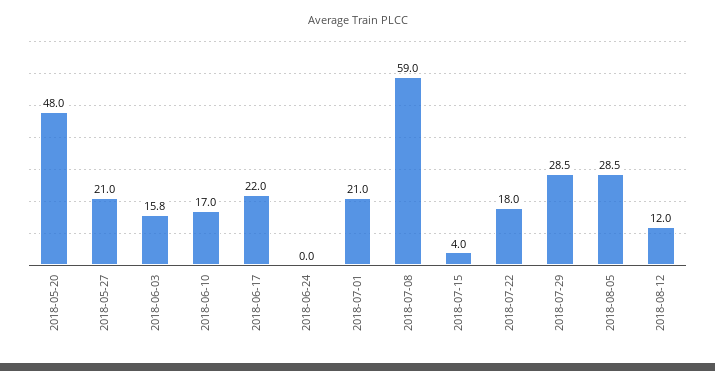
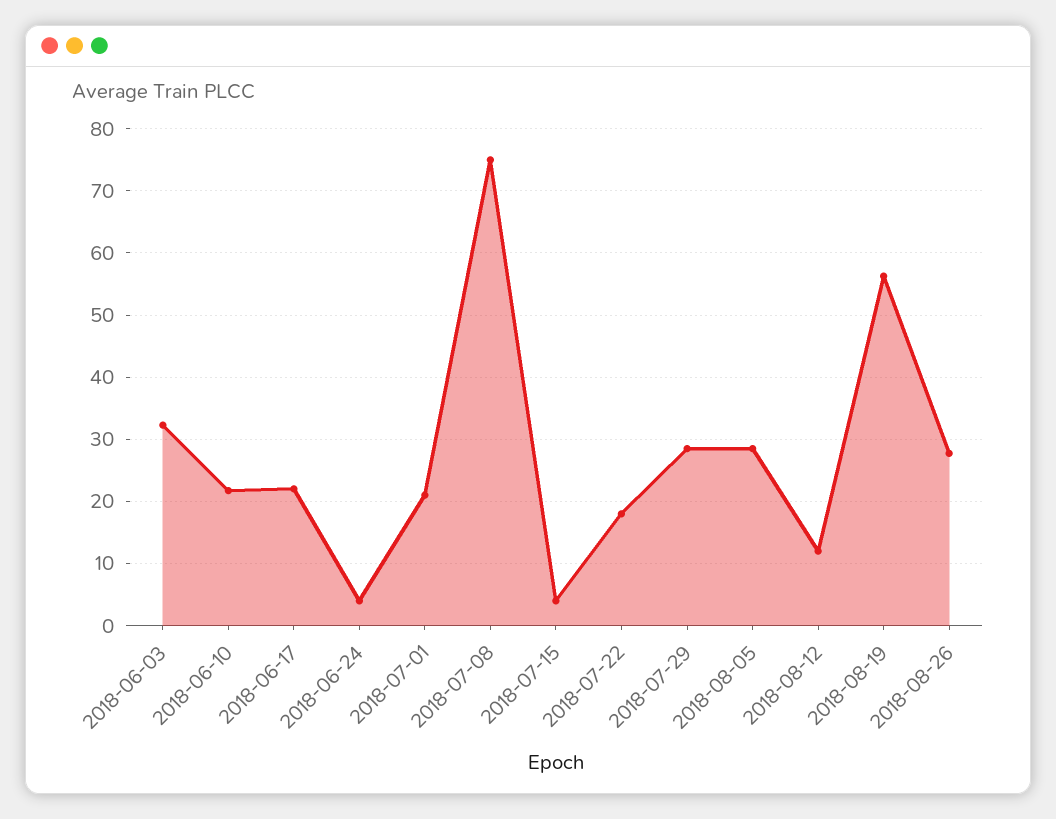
2018-05-20: 48 -> none
2018-05-27: 21 -> none
2018-06-03: 15.8 -> 32
2018-06-10: 17 -> 22
2018-06-24: 0 -> 4
2018-07-08: 59 -> 75
2018-08-19: none -> 56
2018-08-26: none -> 28

